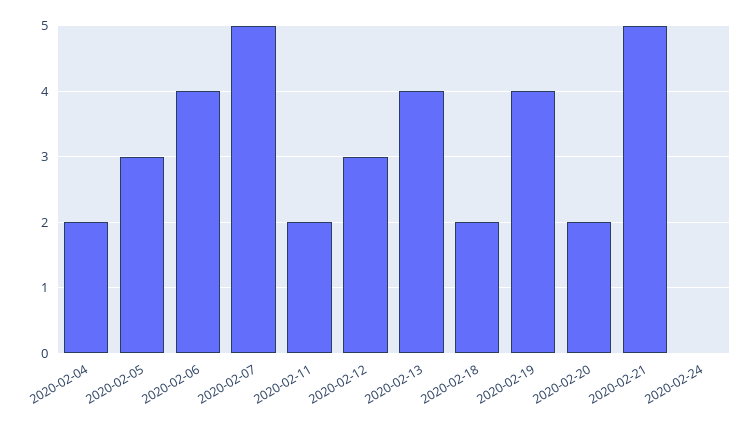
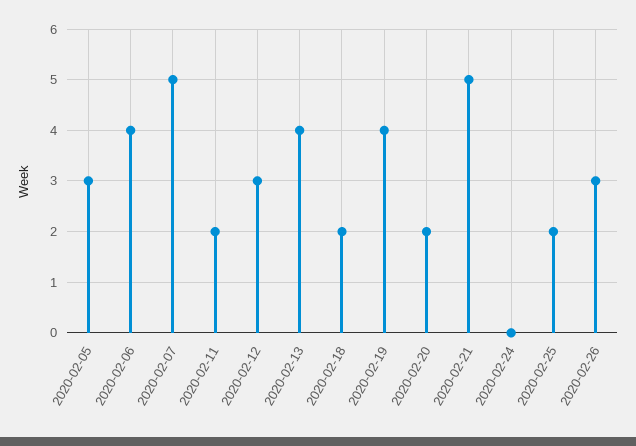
2020-02-04: 2 -> none
2020-02-25: none -> 2
2020-02-26: none -> 3

